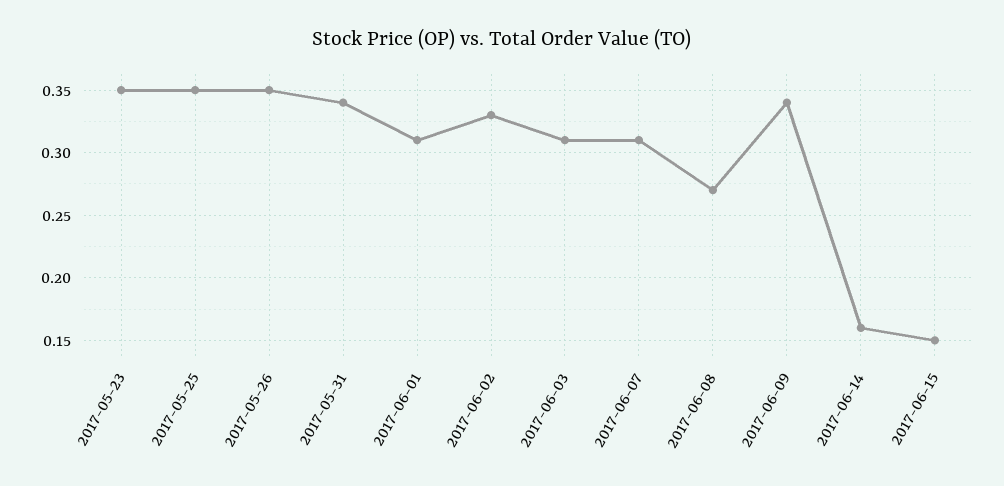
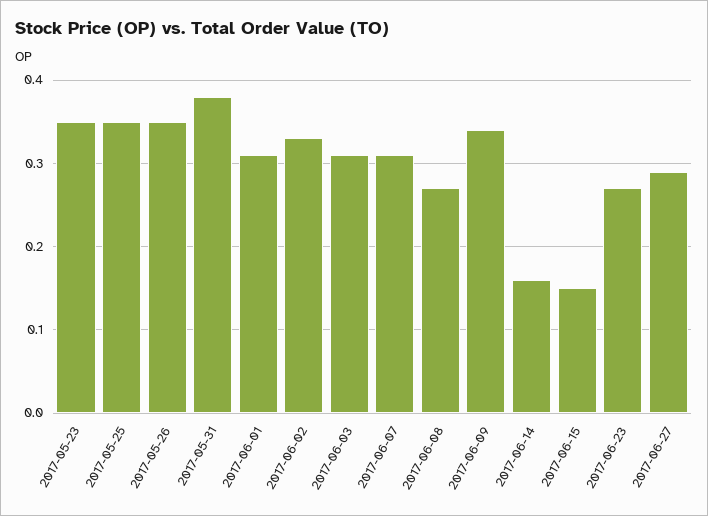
2017-05-31: 0.34 -> 0.38
2017-06-23: none -> 0.27
2017-06-27: none -> 0.29

